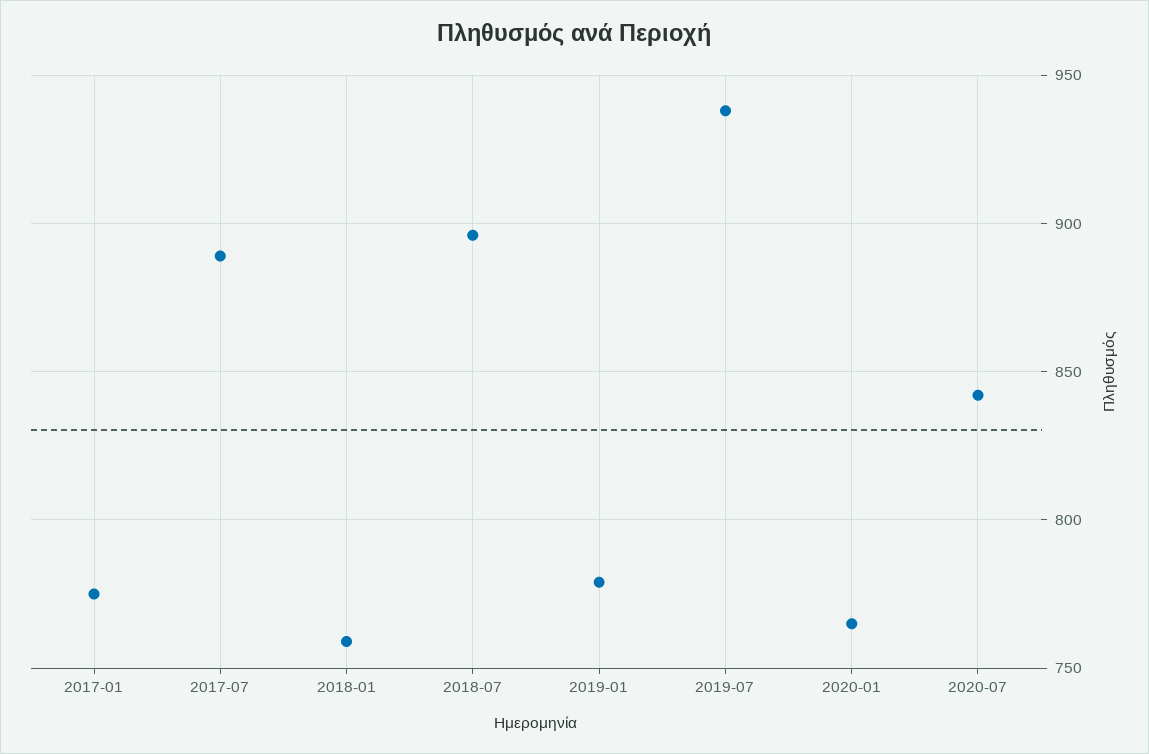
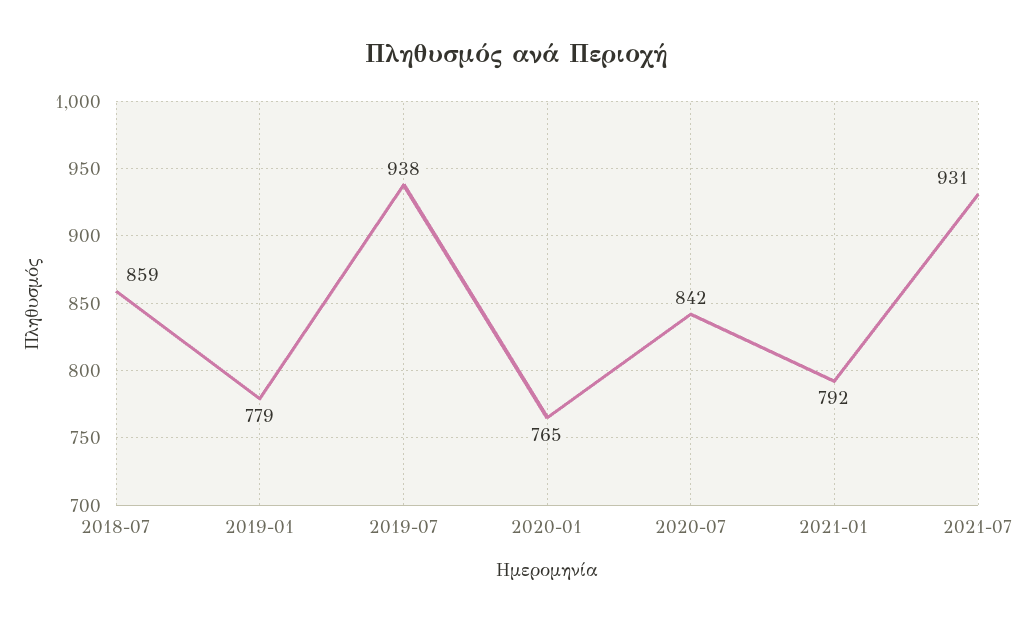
2017-01: 775 -> none
2017-07: 890 -> none
2018-01: 760 -> none
2018-07: 895 -> 859
2021-01: none -> 792
2021-07: none -> 931

